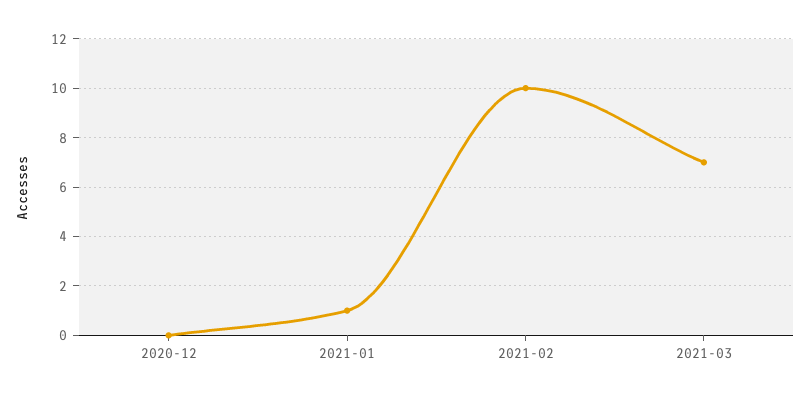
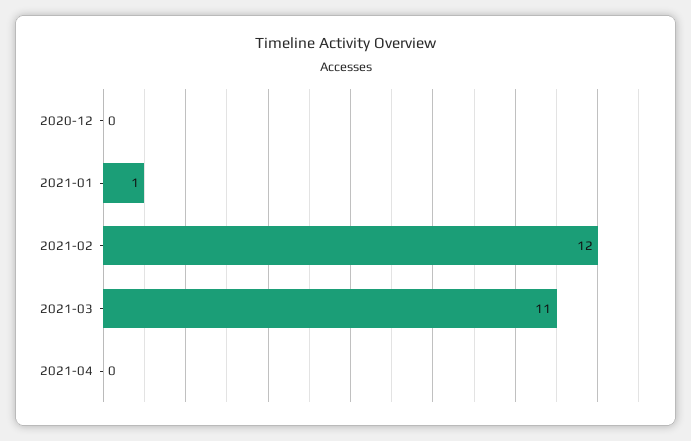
2021-02: 10 -> 12
2021-03: 7 -> 11
2021-04: none -> 0

